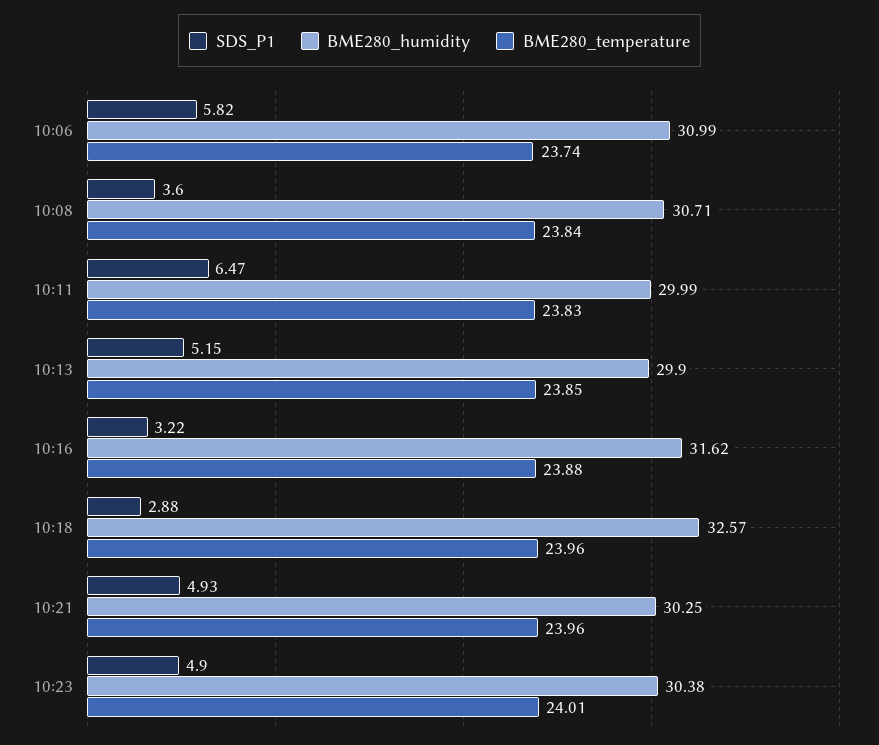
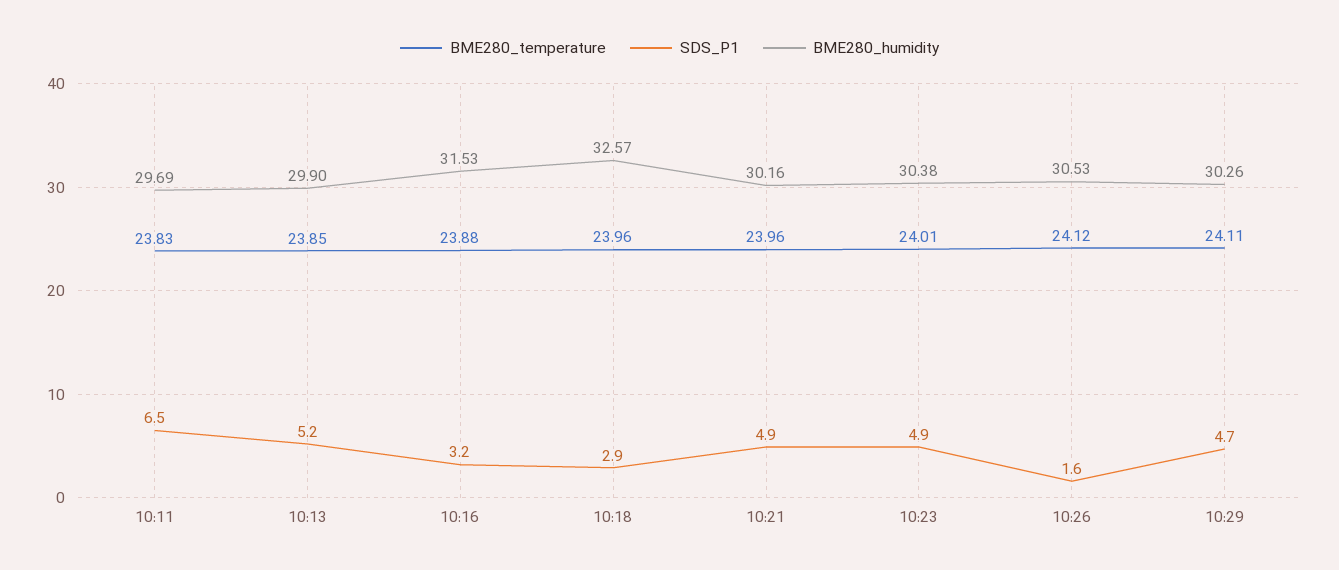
SDS_P1, 10:06: 5.82 -> none
BME280_humidity, 10:06: 30.99 -> none
BME280_temperature, 10:06: 23.74 -> none
SDS_P1, 10:08: 3.6 -> none
BME280_humidity, 10:08: 30.71 -> none
BME280_temperature, 10:08: 23.84 -> none
BME280_humidity, 10:11: 29.99 -> 29.69
BME280_humidity, 10:16: 31.62 -> 31.53
BME280_humidity, 10:21: 30.25 -> 30.16
BME280_temperature, 10:26: none -> 24.12
SDS_P1, 10:26: none -> 1.6
BME280_humidity, 10:26: none -> 30.53
BME280_temperature, 10:29: none -> 24.11
SDS_P1, 10:29: none -> 4.7
BME280_humidity, 10:29: none -> 30.26

